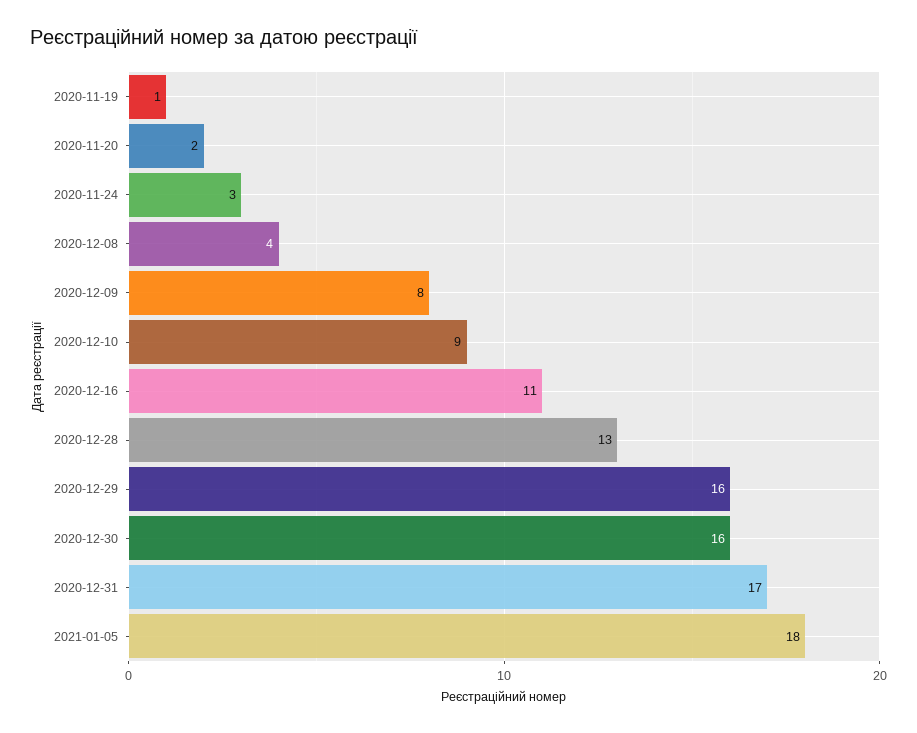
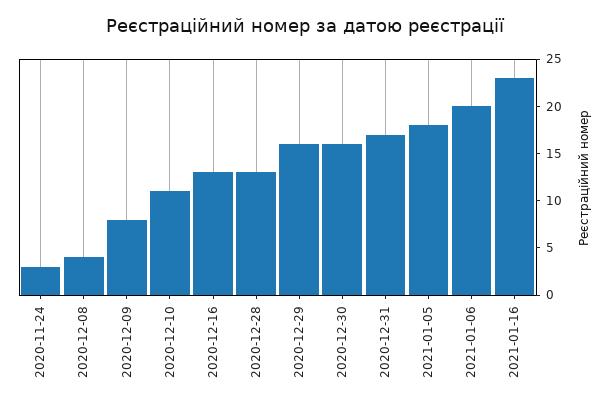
2020-11-19: 1 -> none
2020-11-20: 2 -> none
2020-12-10: 9 -> 11
2020-12-16: 11 -> 13
2021-01-06: none -> 20
2021-01-16: none -> 23

